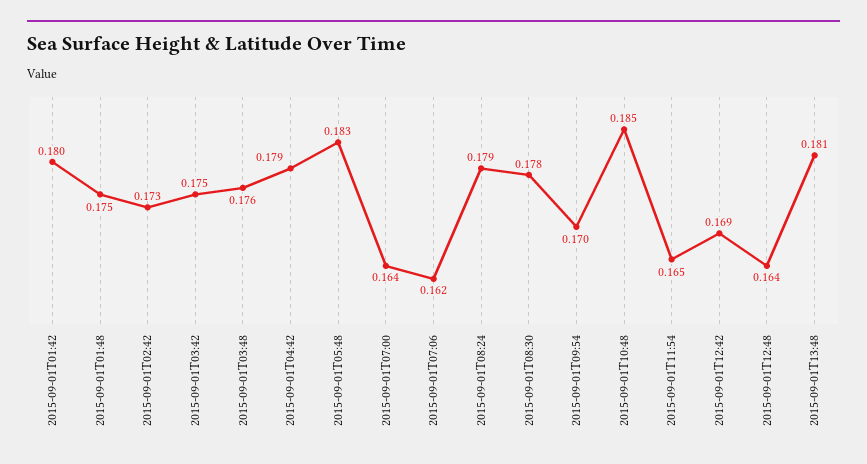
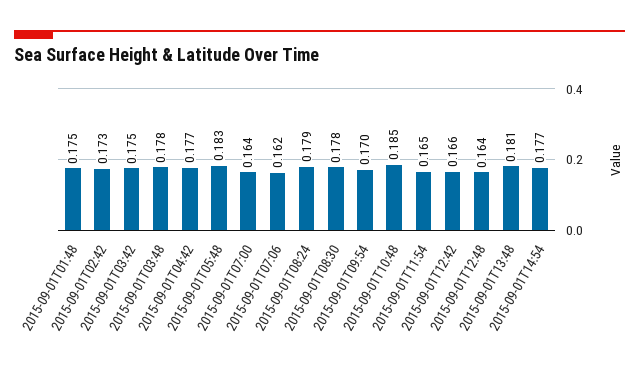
2015-09-01T01:42: 0.18 -> none
2015-09-01T03:48: 0.176 -> 0.178
2015-09-01T04:42: 0.179 -> 0.177
2015-09-01T12:42: 0.169 -> 0.166
2015-09-01T14:54: none -> 0.177

